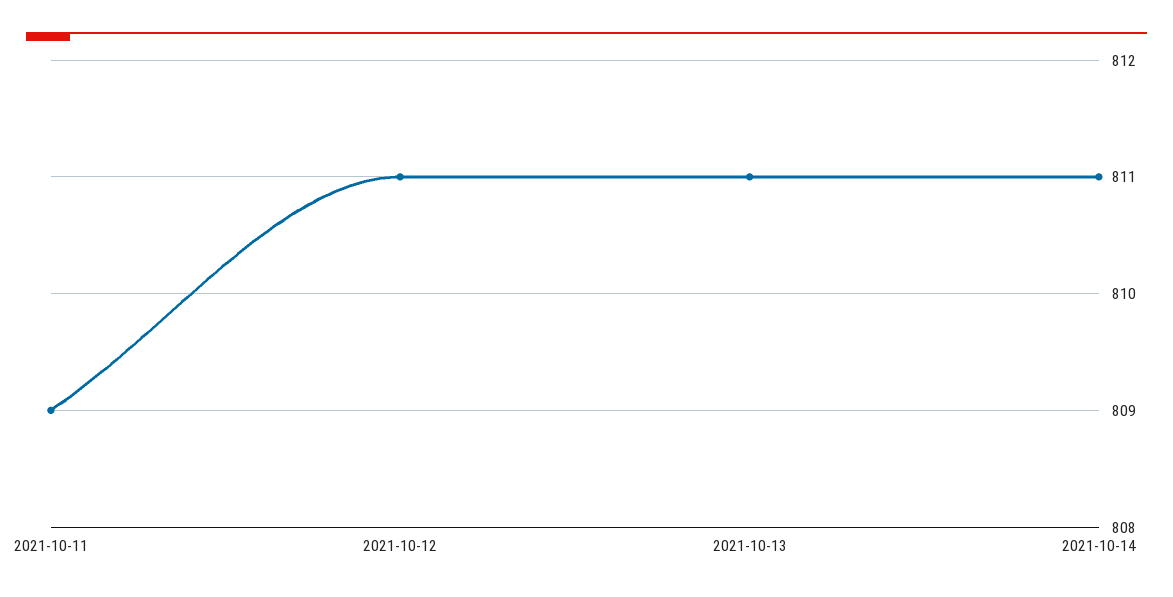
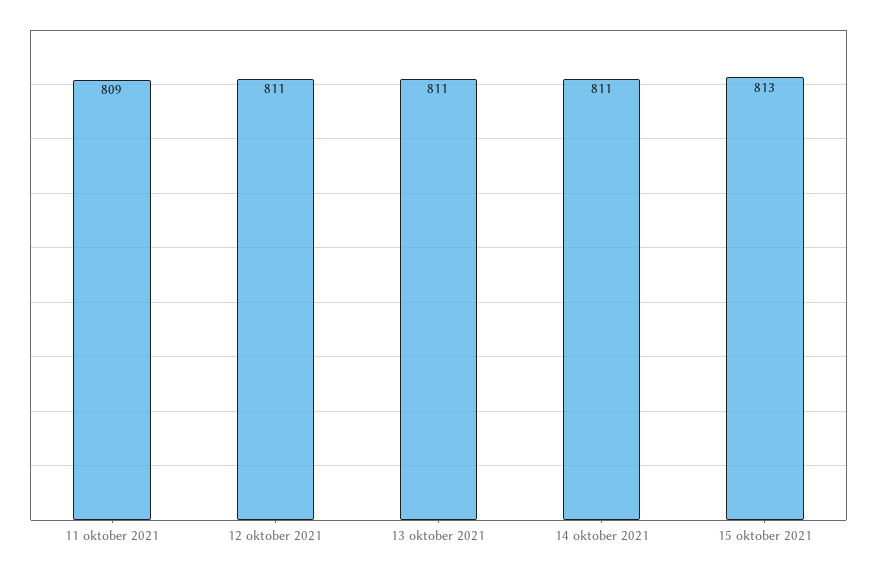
15 oktober 2021: none -> 813

